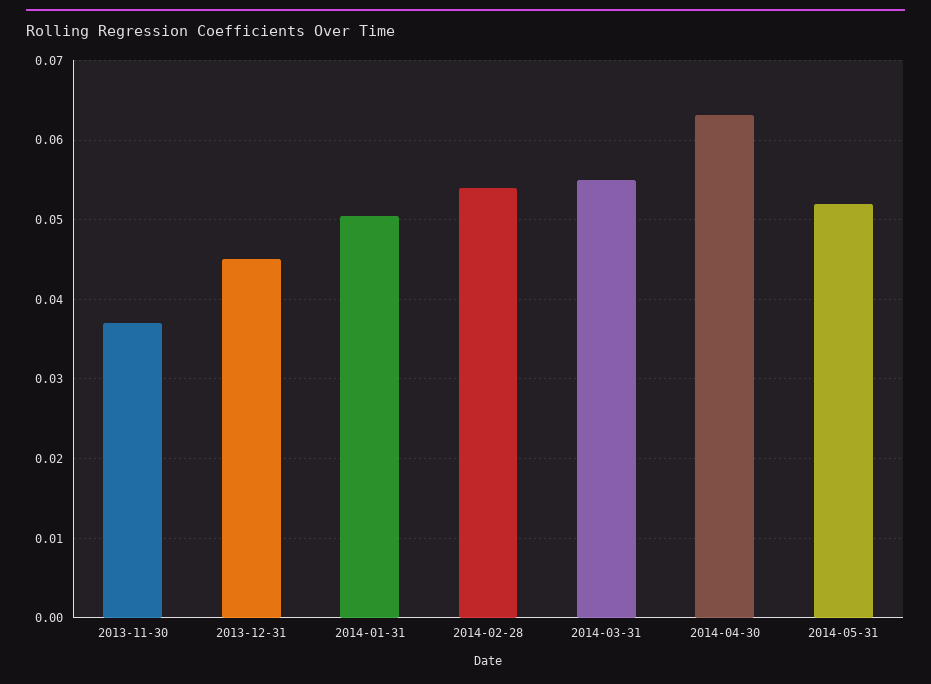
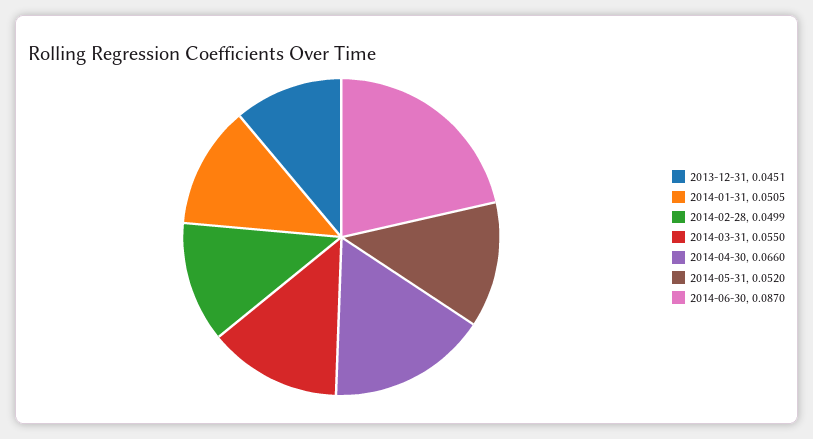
2013-11-30: 0.037 -> none
2014-02-28: 0.054 -> 0.0499
2014-04-30: 0.063 -> 0.066
2014-06-30: none -> 0.087

